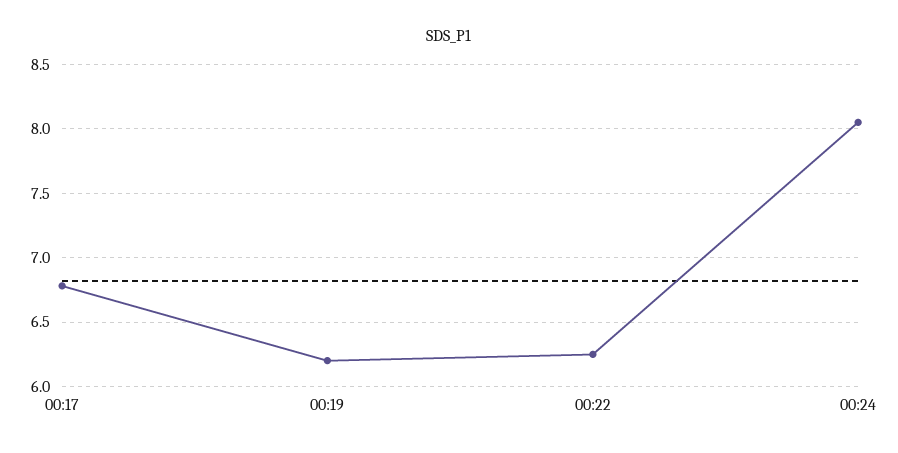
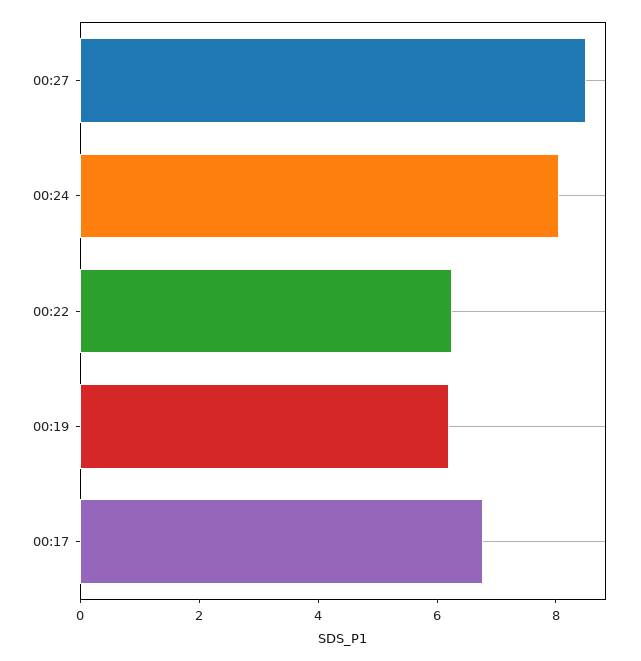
00:27: none -> 8.5

